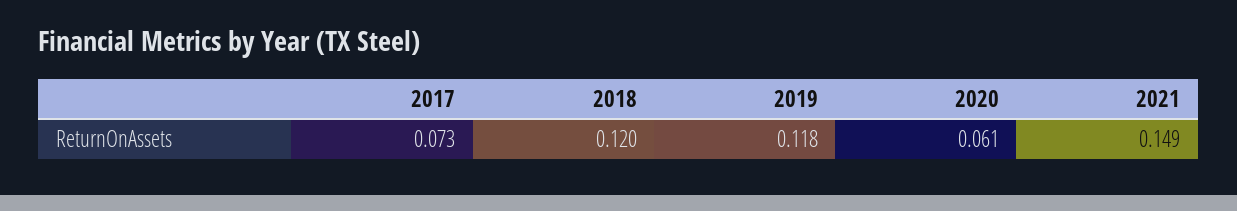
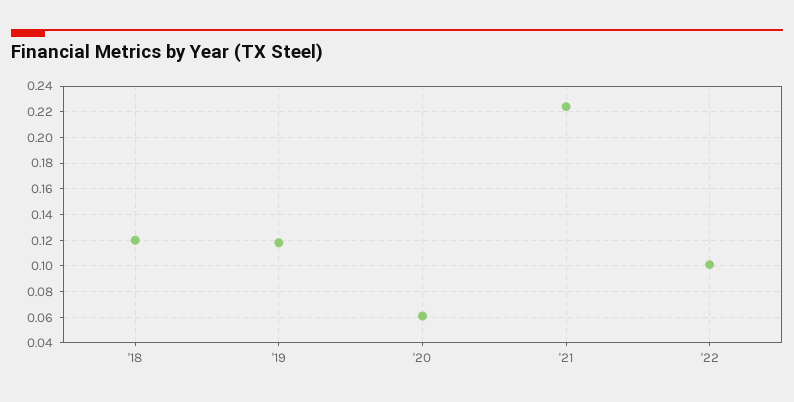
2017: 0.073 -> none
2021: 0.149 -> 0.225
'22: none -> 0.1

